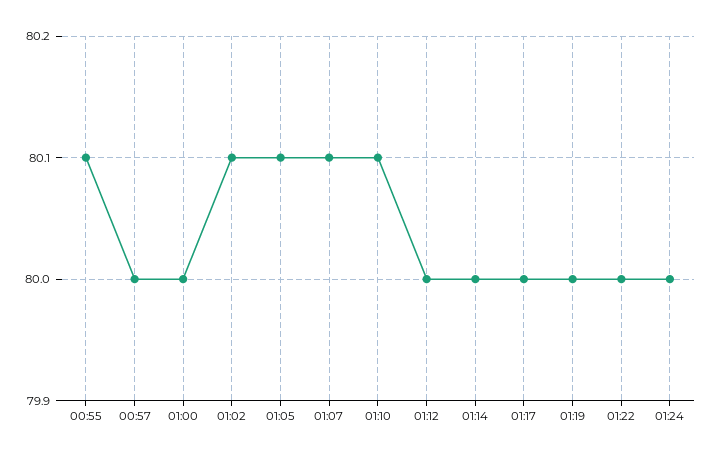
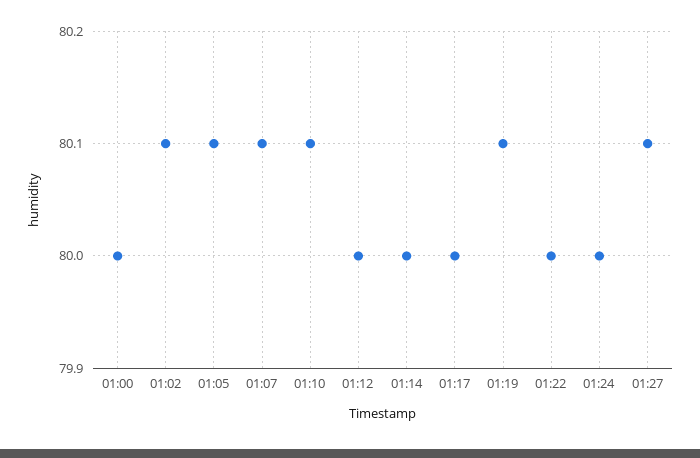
00:55: 80.1 -> none
00:57: 80 -> none
01:19: 80 -> 80.1
01:27: none -> 80.1

